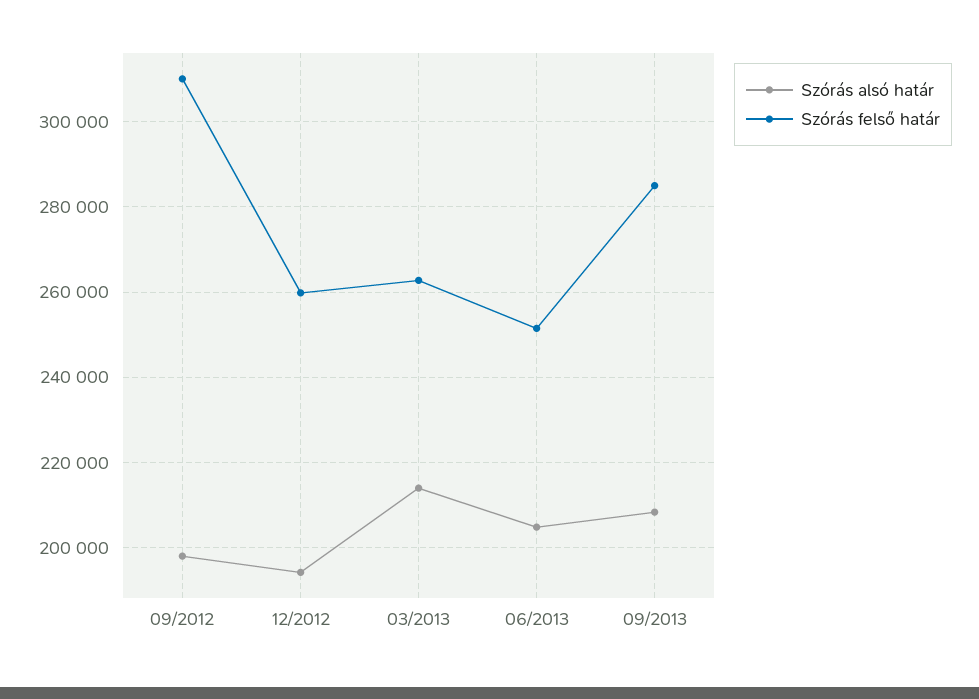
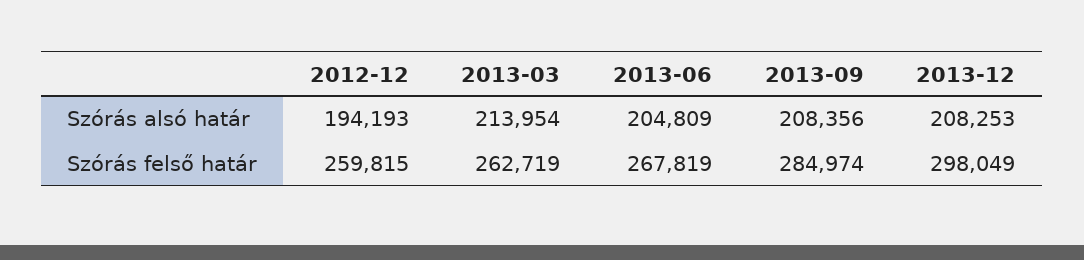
Szórás alsó határ, 09/2012: 198000 -> none
Szórás felső határ, 09/2012: 310000 -> none
Szórás felső határ, 06/2013: 252000 -> 267819
Szórás alsó határ, 2013-12: none -> 208253
Szórás felső határ, 2013-12: none -> 298049

